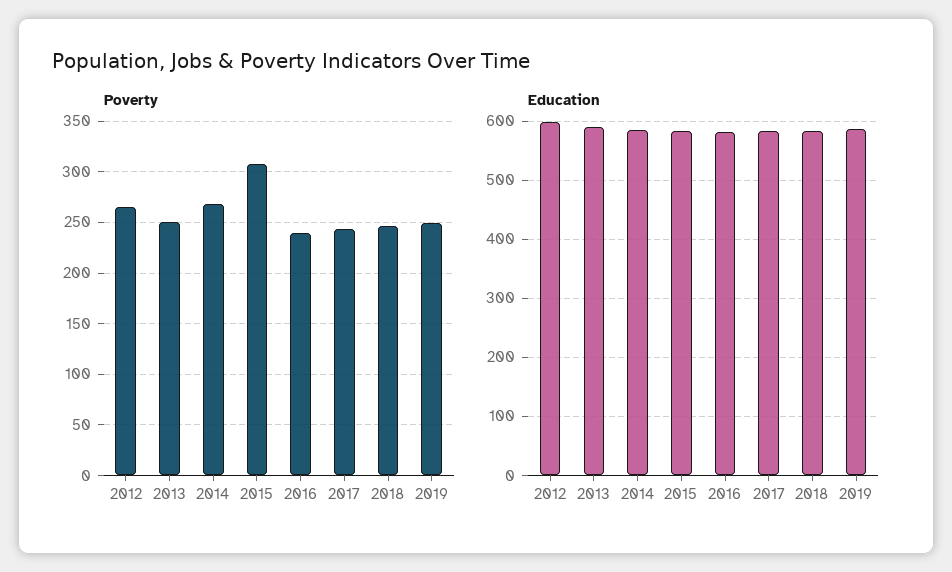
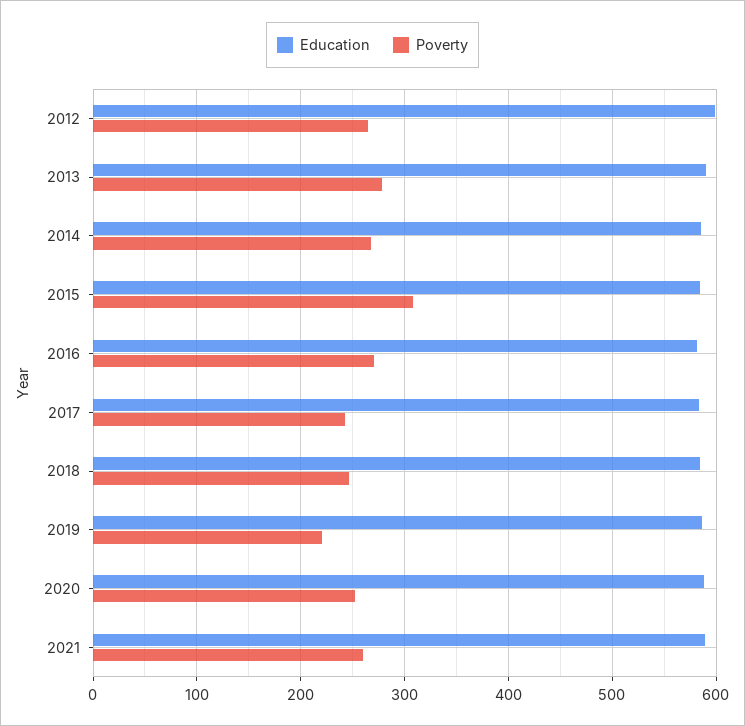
Poverty, 2013: 250 -> 280
Poverty, 2016: 240 -> 270
Poverty, 2019: 250 -> 220
Education, 2020: none -> 590
Poverty, 2020: none -> 250
Education, 2021: none -> 590
Poverty, 2021: none -> 260

